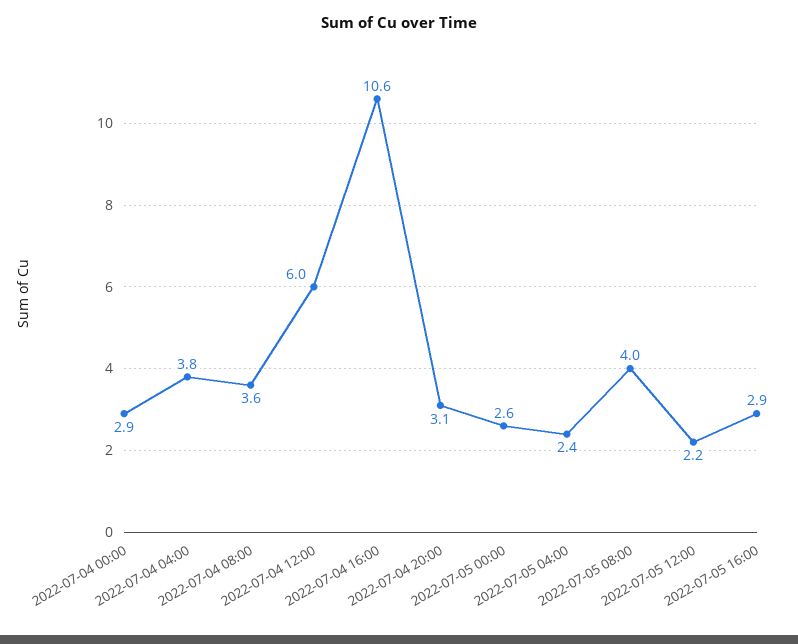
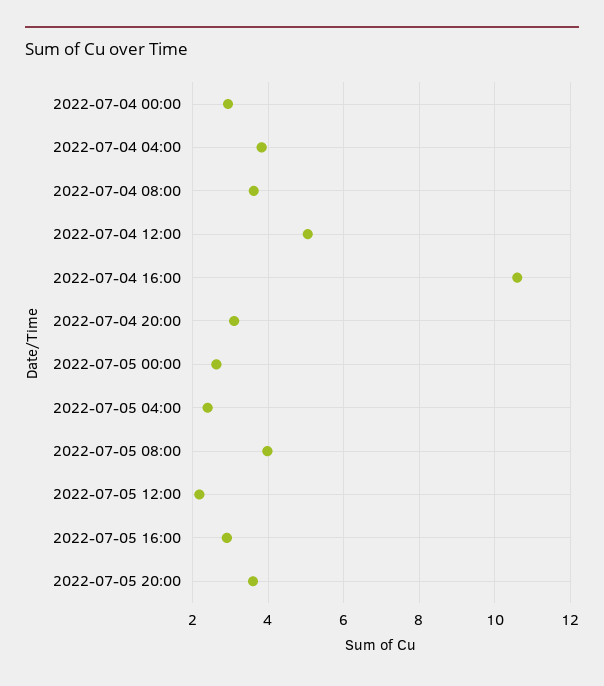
2022-07-04 12:00: 6 -> 5
2022-07-05 20:00: none -> 3.6

